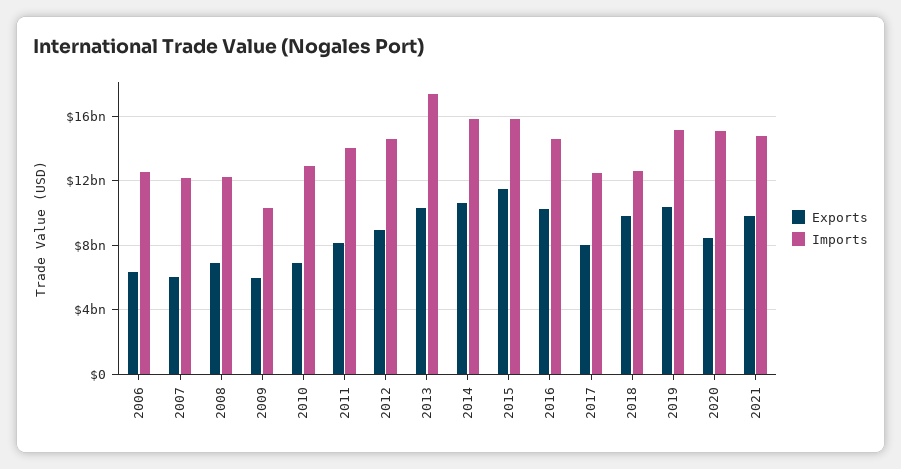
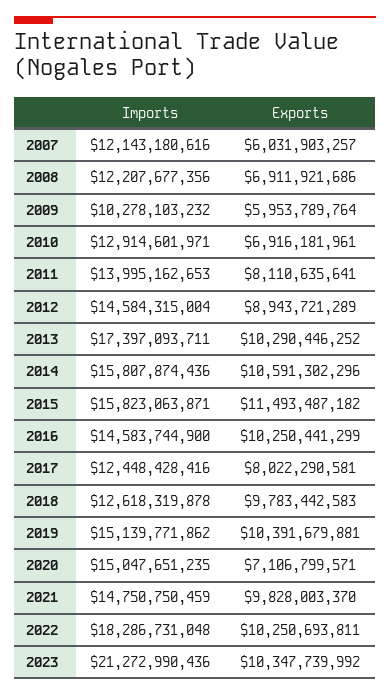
Exports, 2006: 6500000000 -> none
Imports, 2006: 12500000000 -> none
Exports, 2020: 8500000000 -> 7106799571
Imports, 2022: none -> 18286731048
Exports, 2022: none -> 10250693811
Imports, 2023: none -> 21272990436
Exports, 2023: none -> 10347739992

